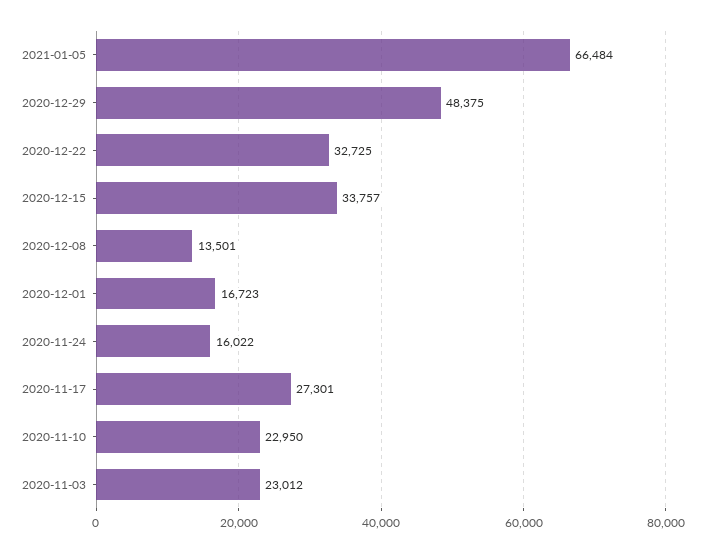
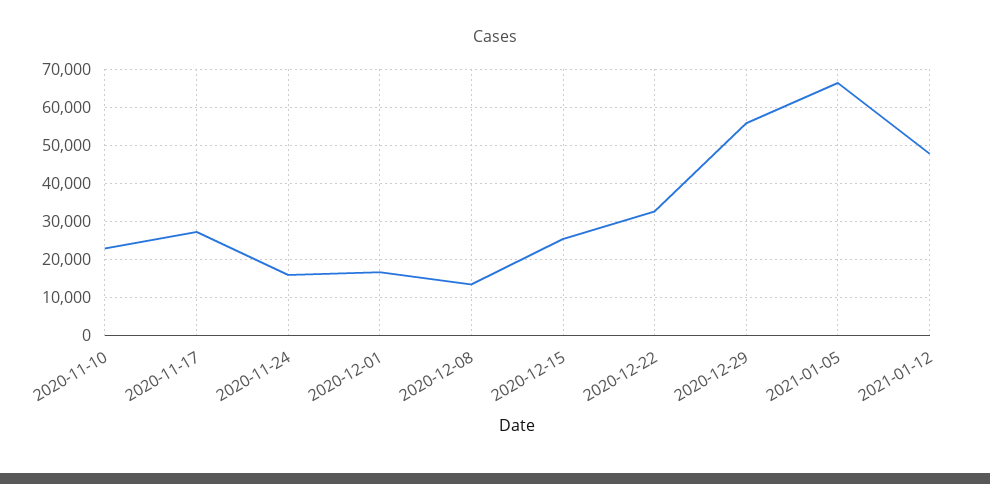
2020-12-29: 48375 -> 56000
2020-12-15: 33757 -> 26000
2020-11-03: 23012 -> none
2021-01-12: none -> 48000

